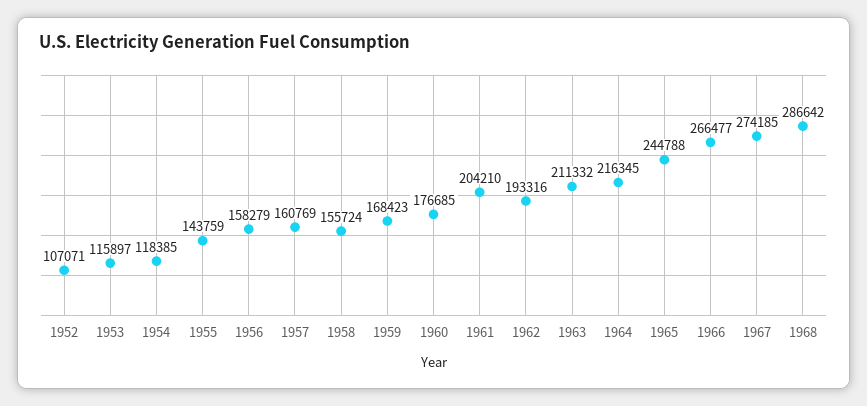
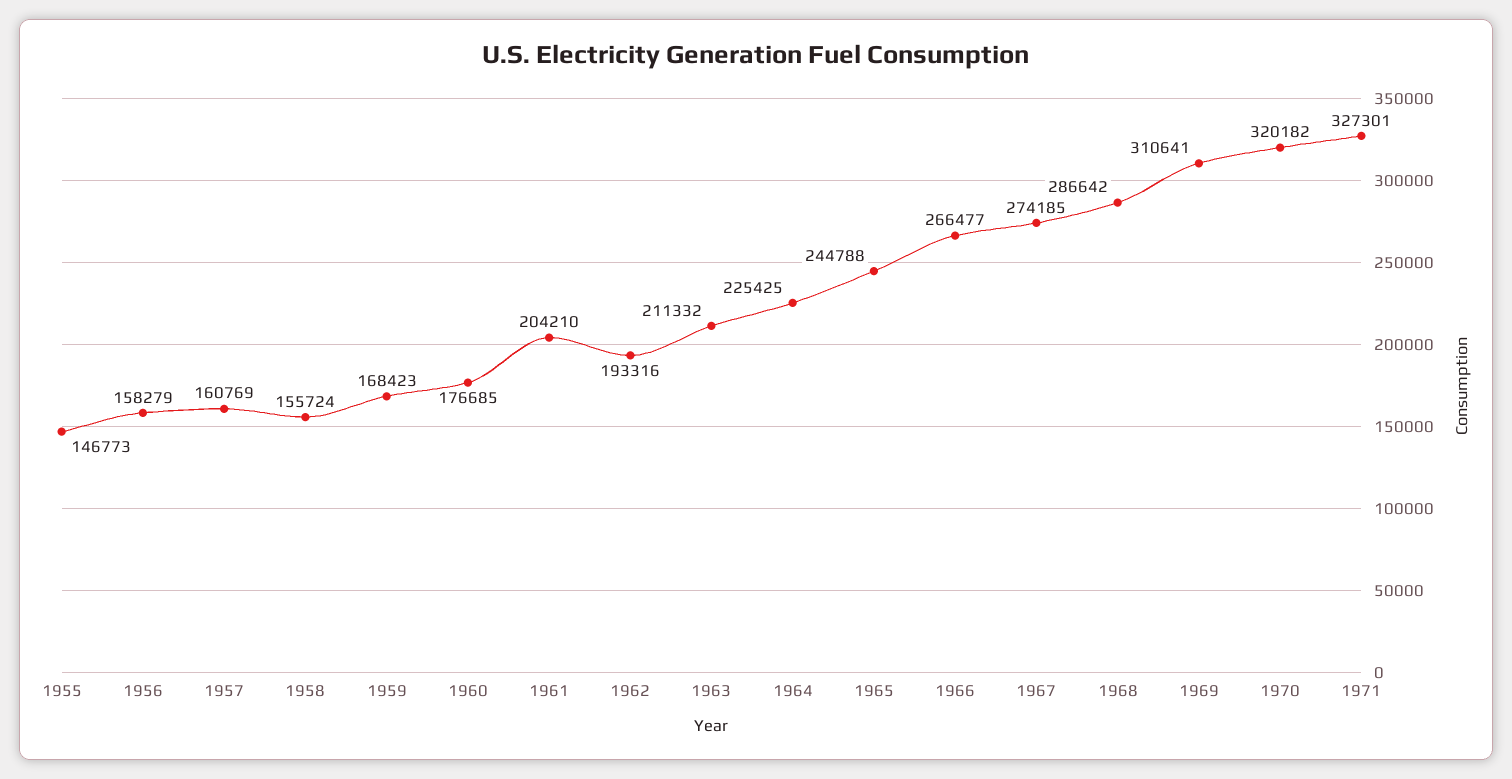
1952: 107071 -> none
1953: 115897 -> none
1954: 118385 -> none
1955: 143759 -> 146773
1964: 216345 -> 225425
1969: none -> 310641
1970: none -> 320182
1971: none -> 327301

